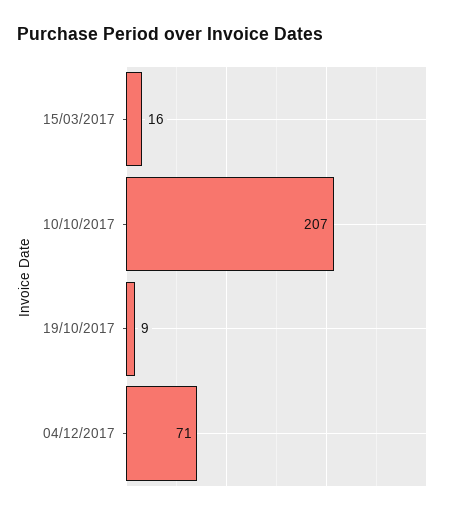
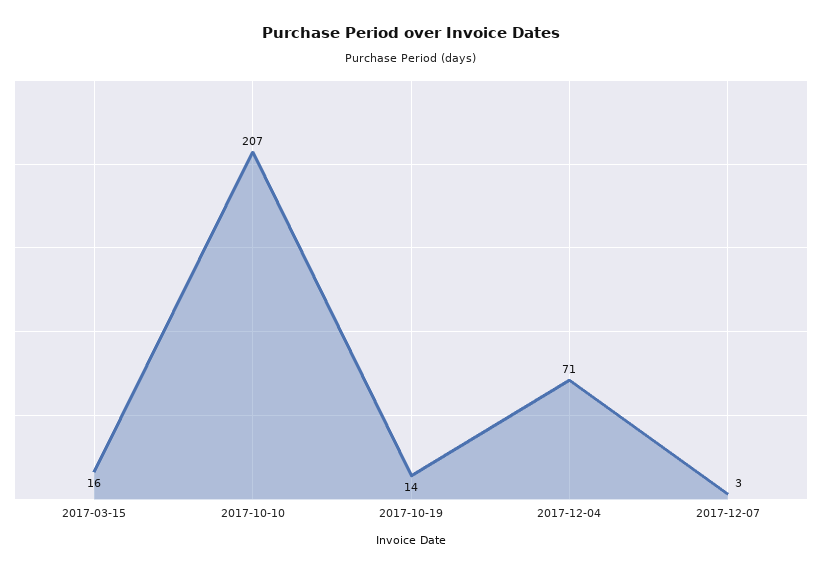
19/10/2017: 9 -> 14
2017-12-07: none -> 3

